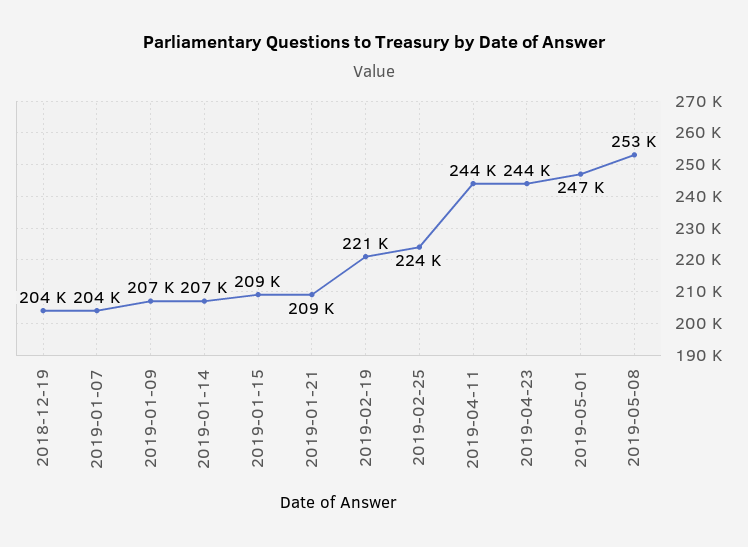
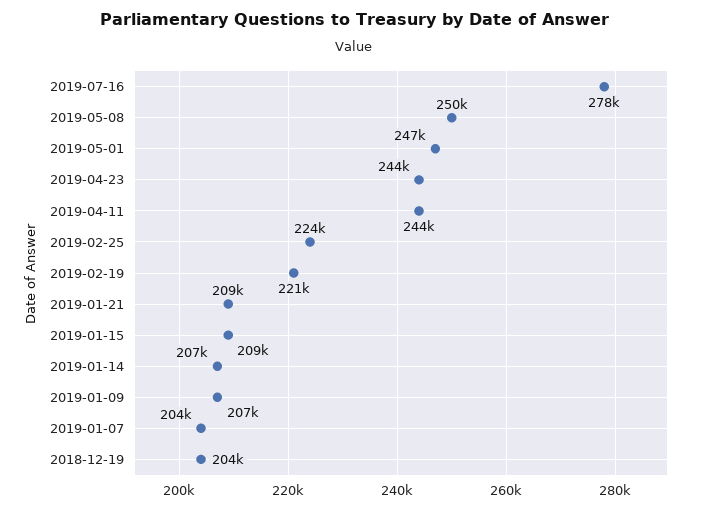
2019-05-08: 253000 -> 250000
2019-07-16: none -> 278000

